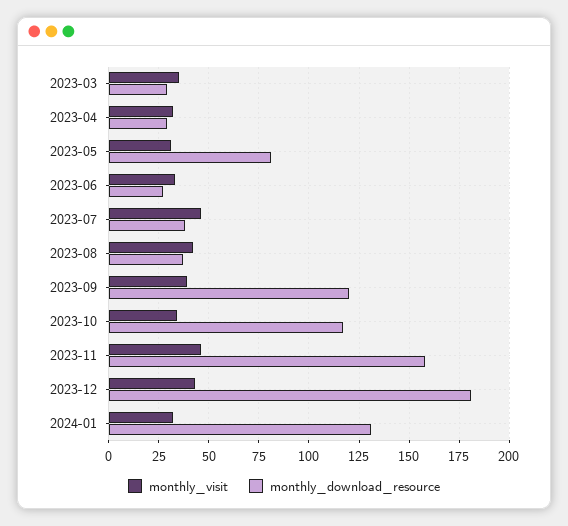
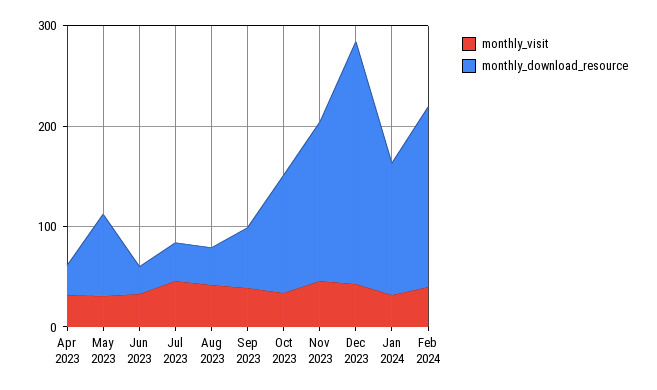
monthly_visit, 2023-03: 35 -> none
monthly_download_resource, 2023-03: 30 -> none
monthly_download_resource, 2023-09: 120 -> 60
monthly_download_resource, 2023-12: 180 -> 240
monthly_visit, Feb 2024: none -> 40
monthly_download_resource, Feb 2024: none -> 180

